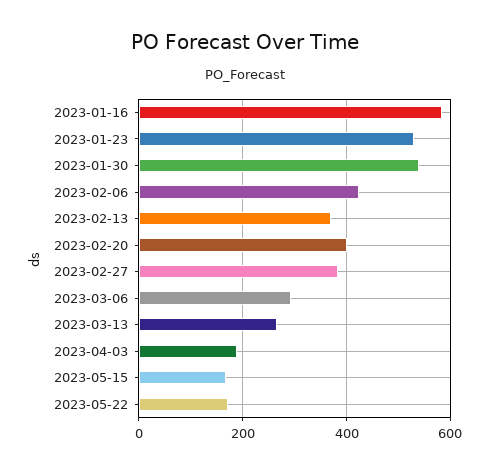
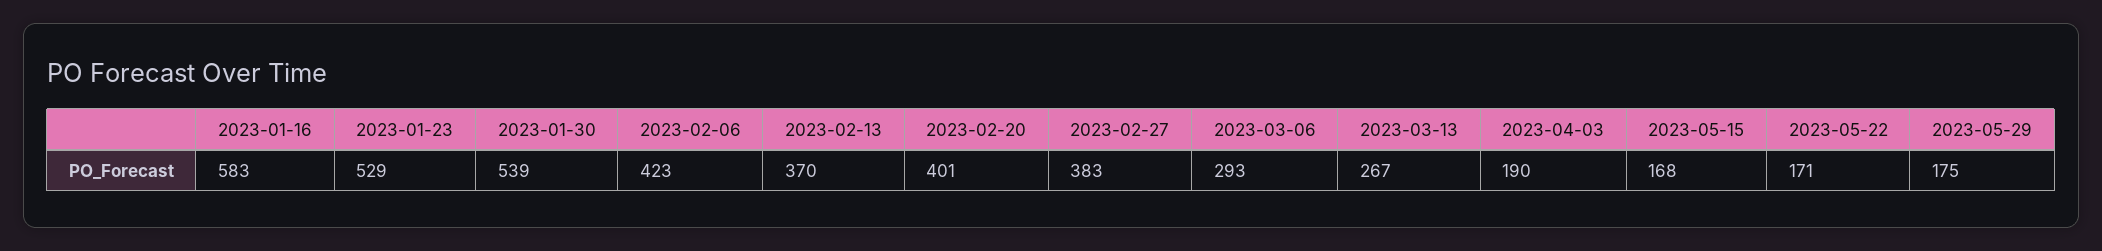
2023-05-29: none -> 175

